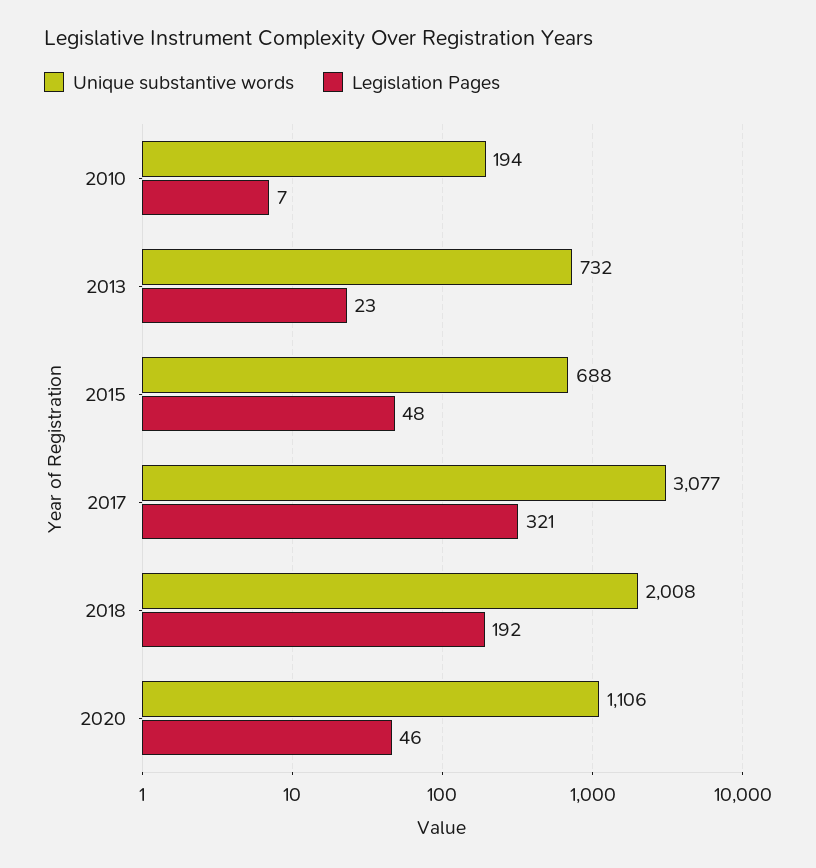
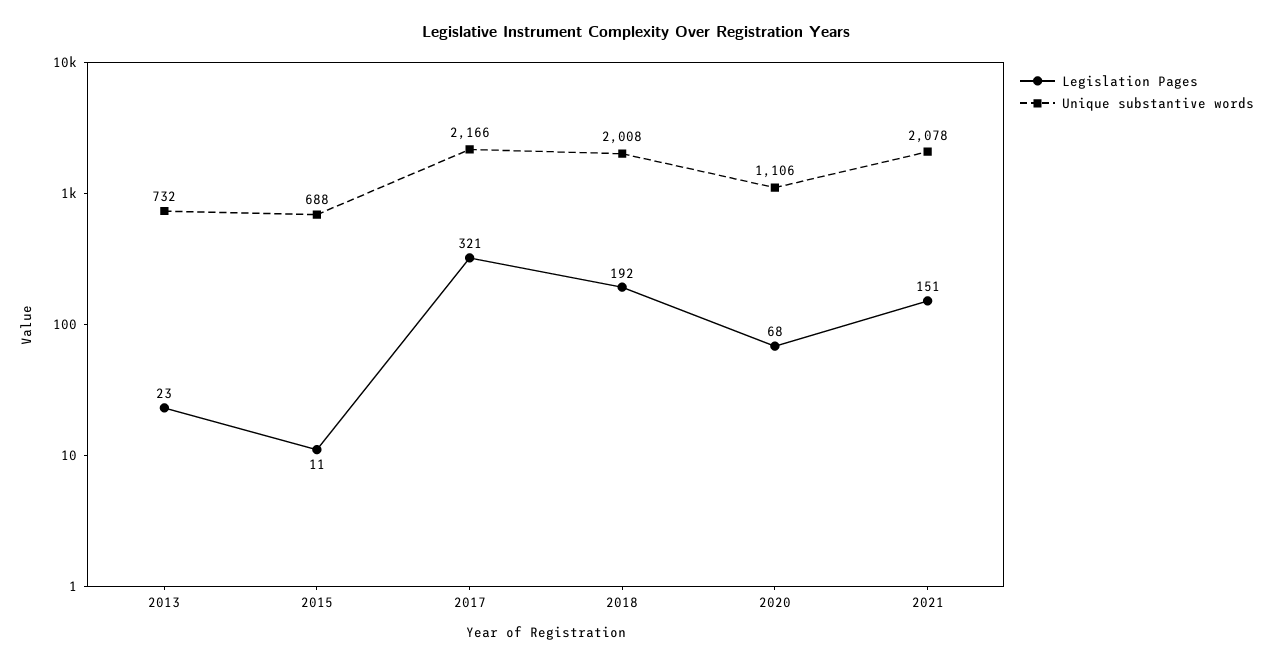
Unique substantive words, 2010: 194 -> none
Legislation Pages, 2010: 7 -> none
Legislation Pages, 2015: 48 -> 11
Unique substantive words, 2017: 3077 -> 2166
Legislation Pages, 2020: 46 -> 68
Legislation Pages, 2021: none -> 151
Unique substantive words, 2021: none -> 2078

